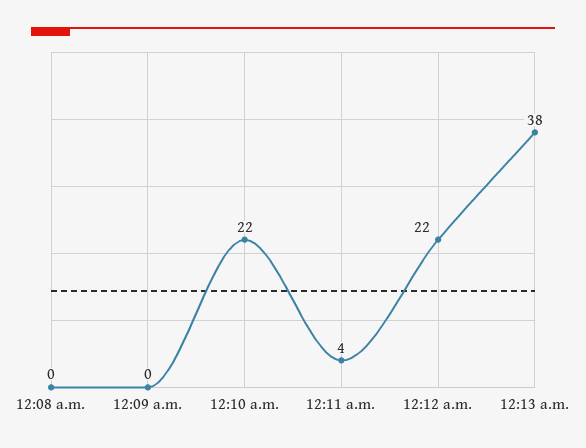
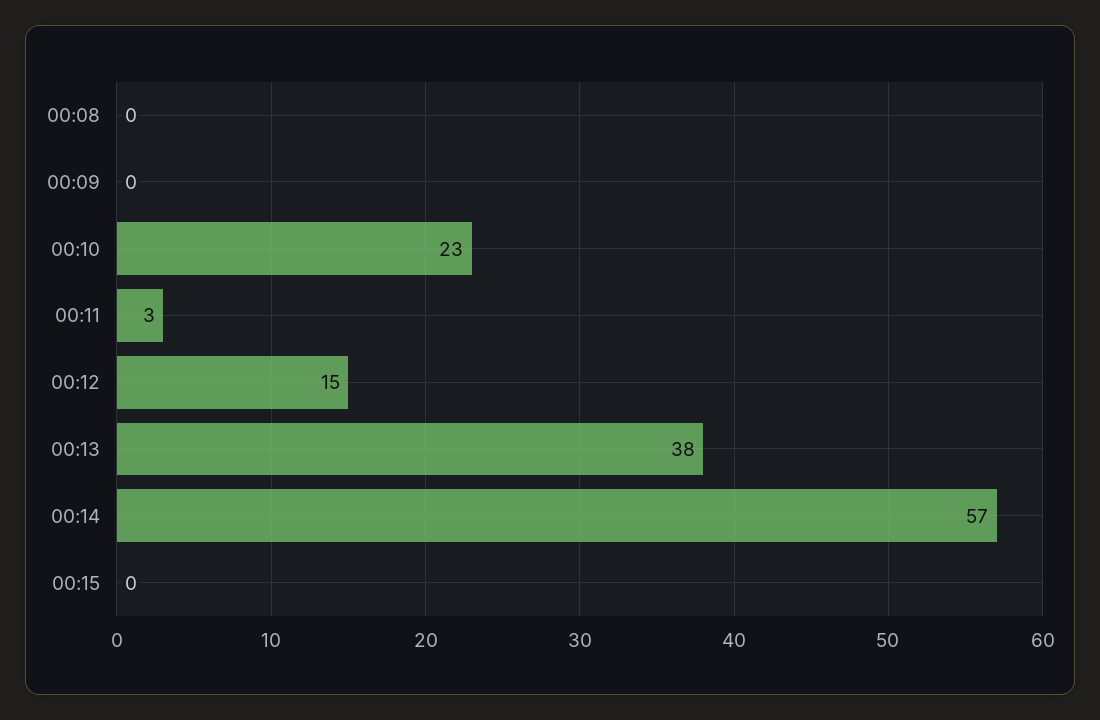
12:10 a.m.: 22 -> 23
12:11 a.m.: 4 -> 3
12:12 a.m.: 22 -> 15
00:14: none -> 57
00:15: none -> 0

